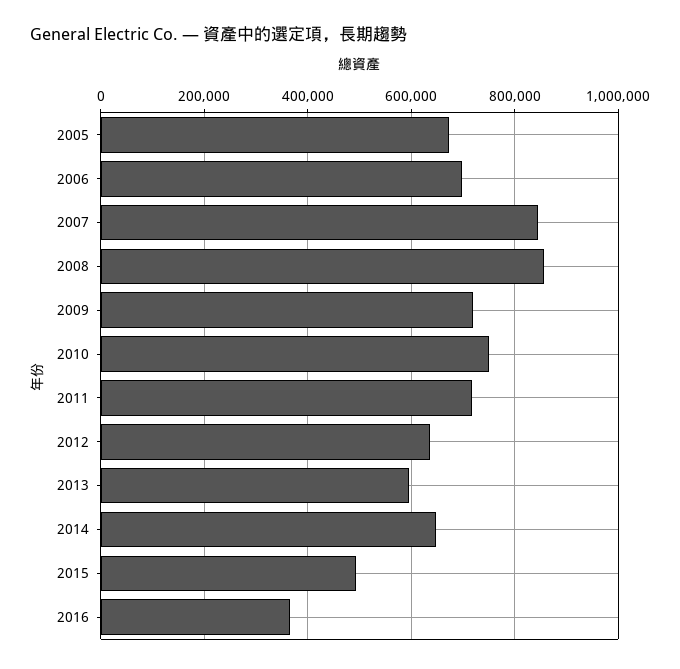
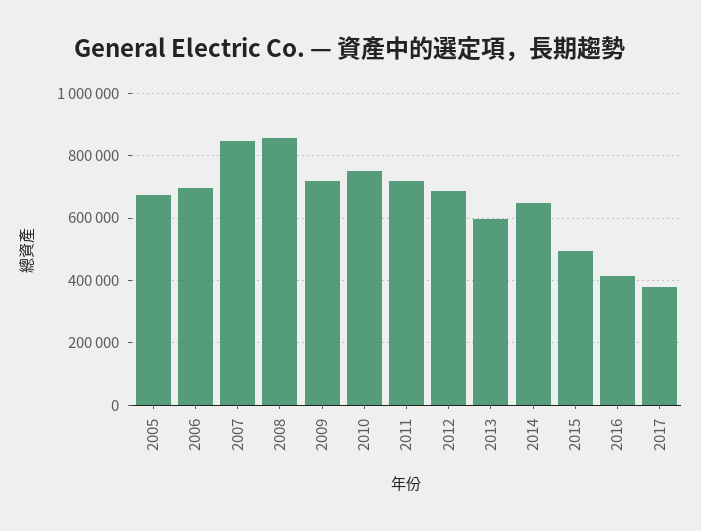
2012: 640000 -> 680000
2016: 360000 -> 420000
2017: none -> 380000

